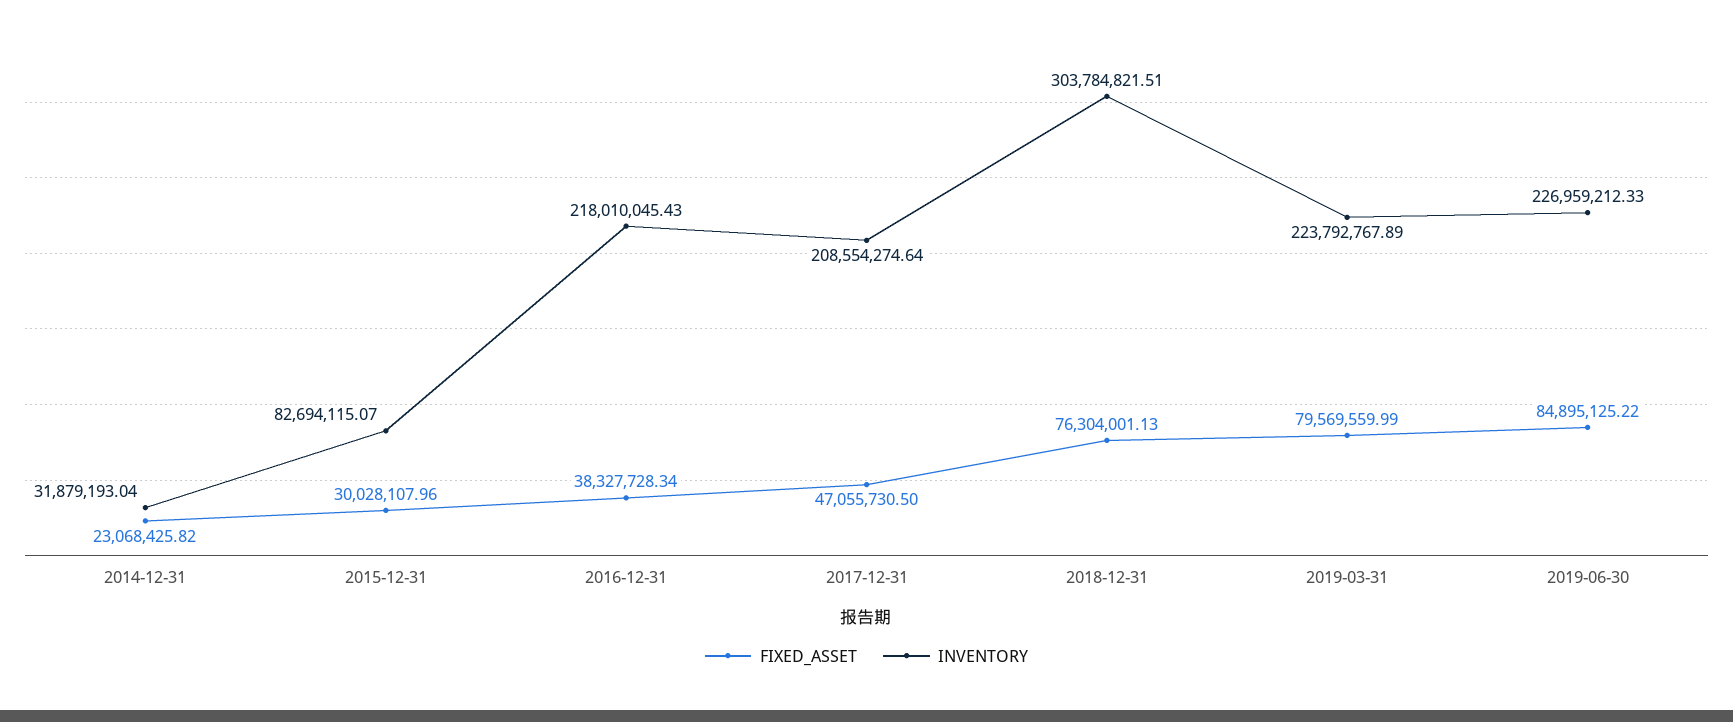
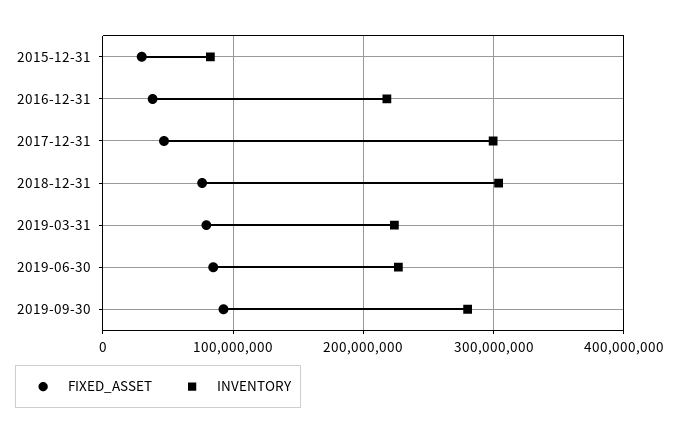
FIXED_ASSET, 2014-12-31: 23068425.82 -> none
INVENTORY, 2014-12-31: 31879193.04 -> none
INVENTORY, 2017-12-31: 208554274.64 -> 300000000
FIXED_ASSET, 2019-09-30: none -> 90000000
INVENTORY, 2019-09-30: none -> 280000000

